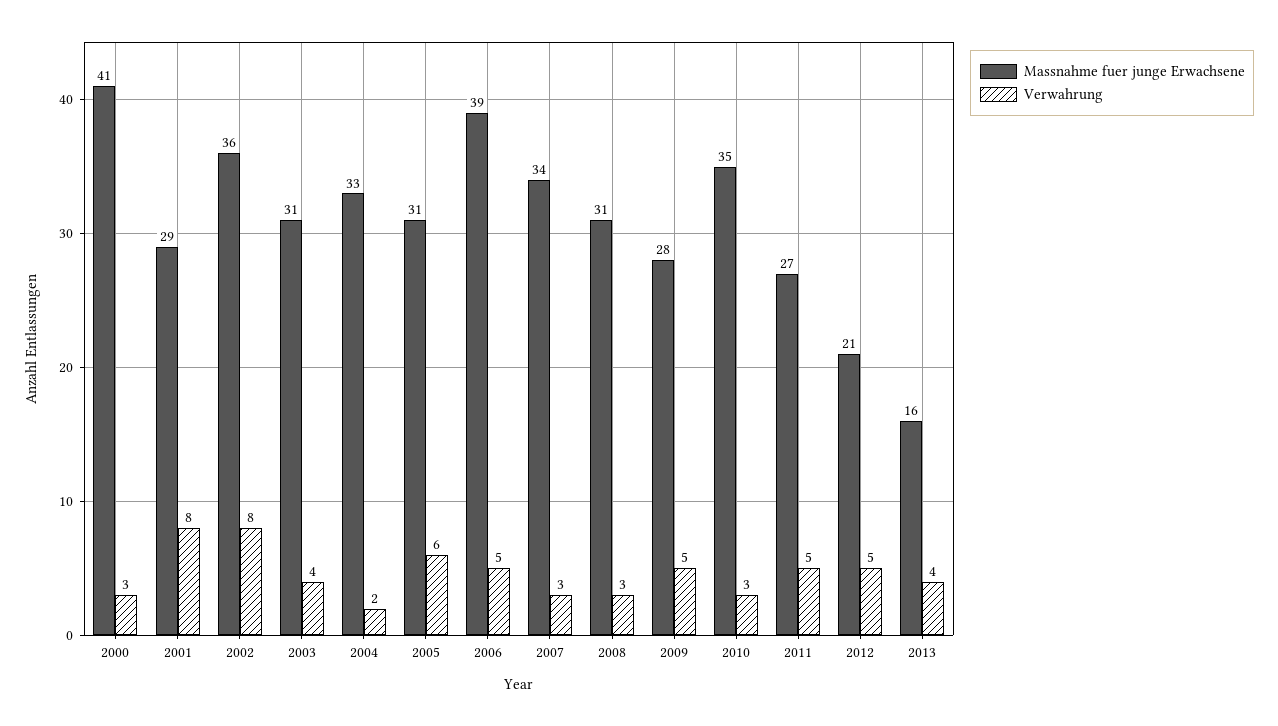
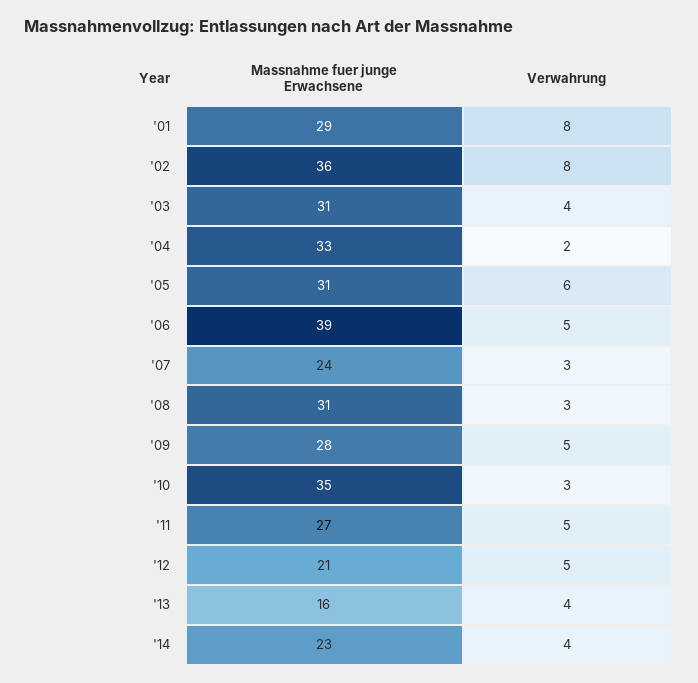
Massnahme fuer junge Erwachsene, 2000: 41 -> none
Verwahrung, 2000: 3 -> none
Massnahme fuer junge Erwachsene, 2007: 34 -> 24
Massnahme fuer junge Erwachsene, '14: none -> 23
Verwahrung, '14: none -> 4

